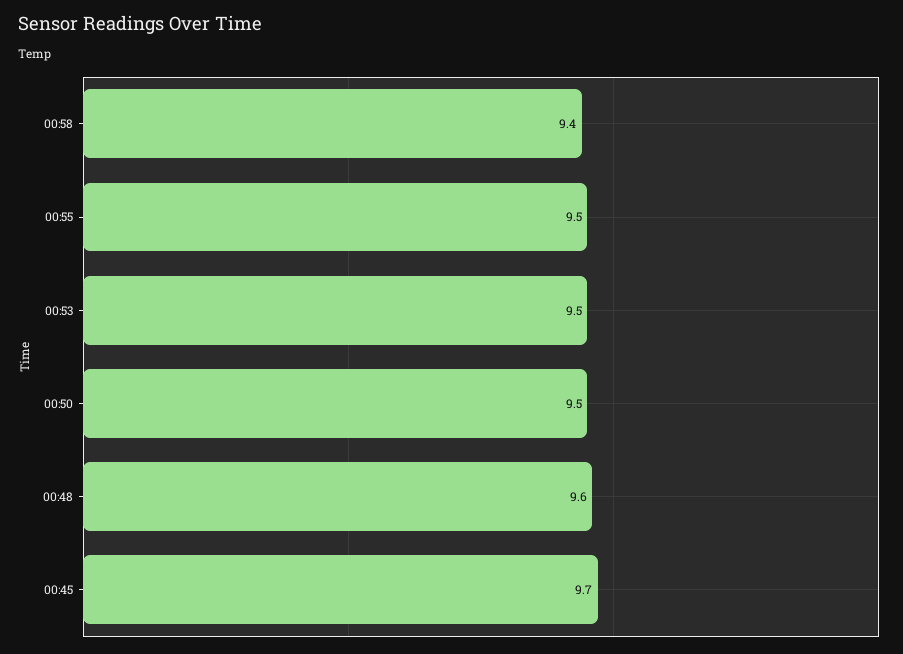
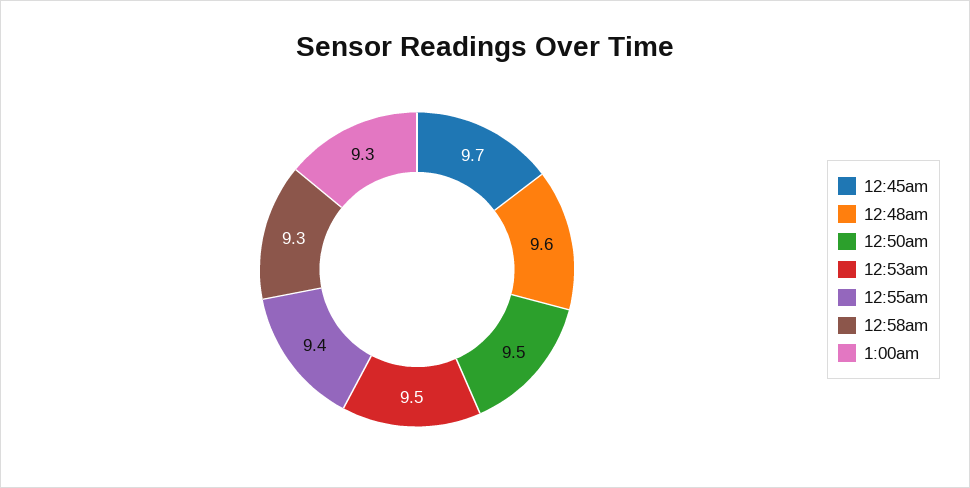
00:58: 9.4 -> 9.3
00:55: 9.5 -> 9.4
1:00am: none -> 9.3

